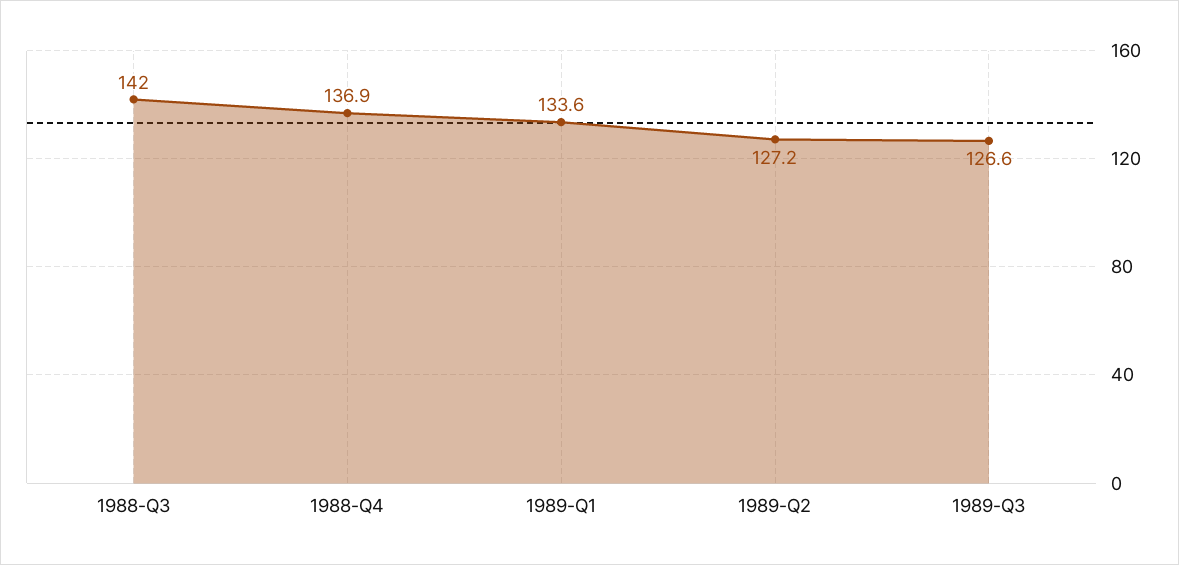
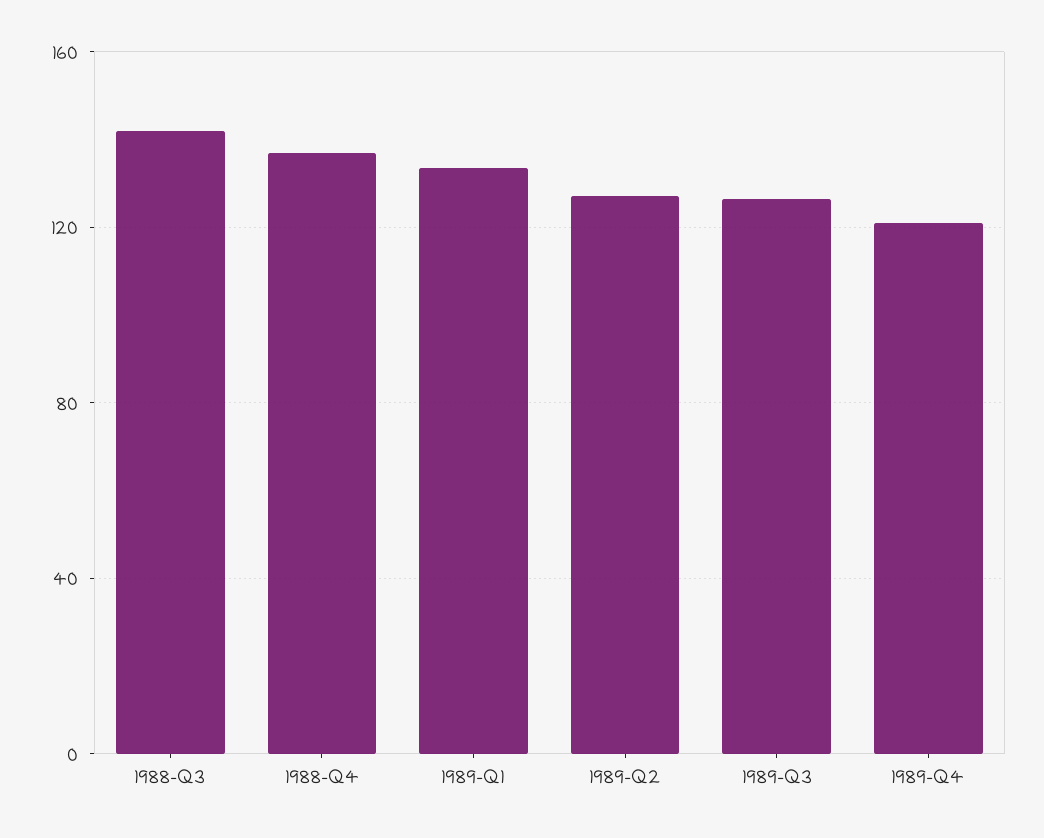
1989-Q4: none -> 120

